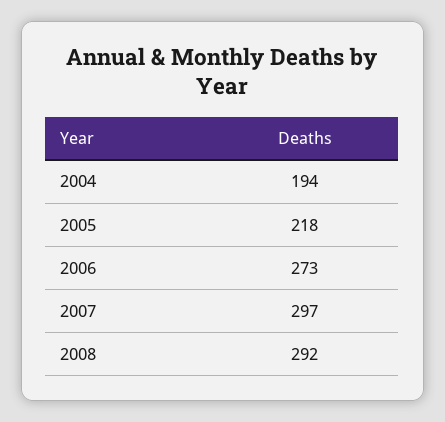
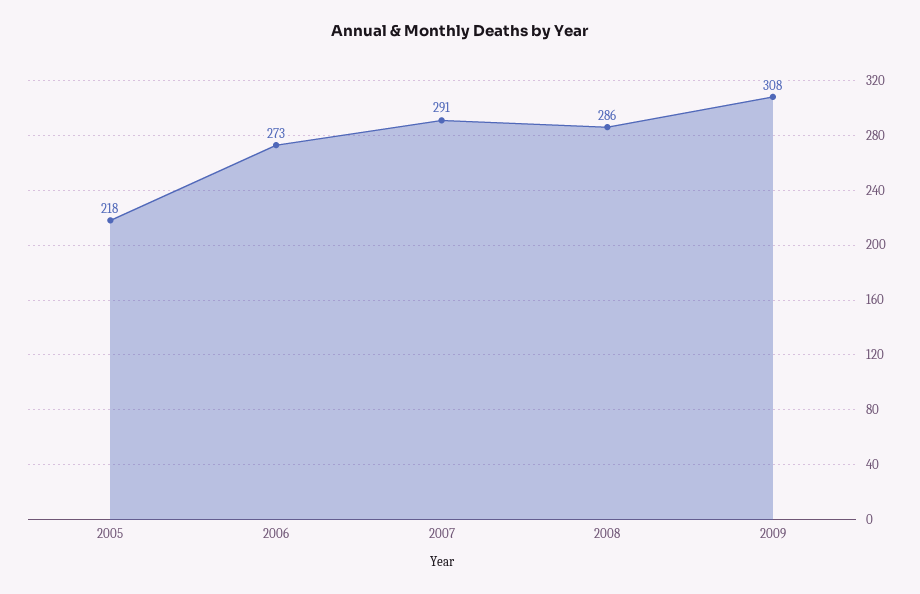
2004: 194 -> none
2007: 297 -> 291
2008: 292 -> 286
2009: none -> 308

